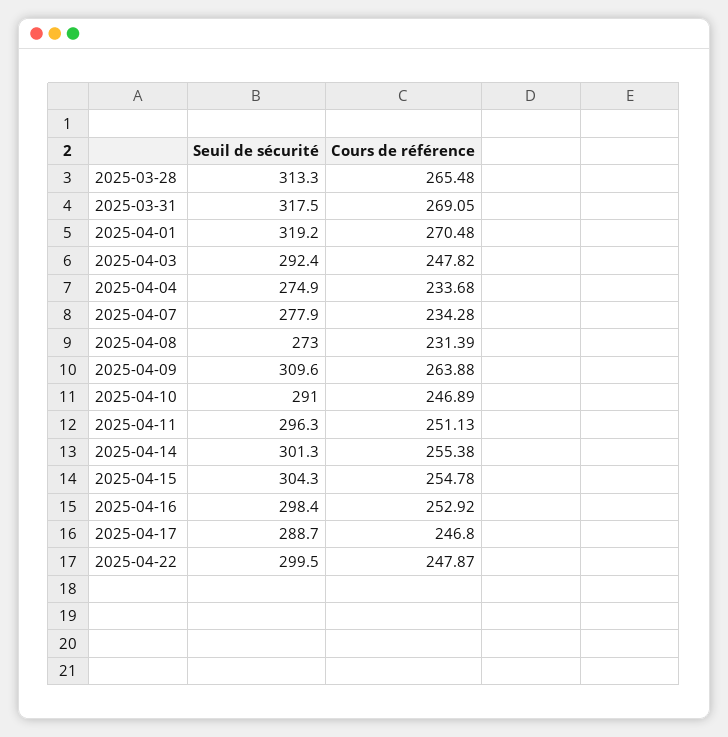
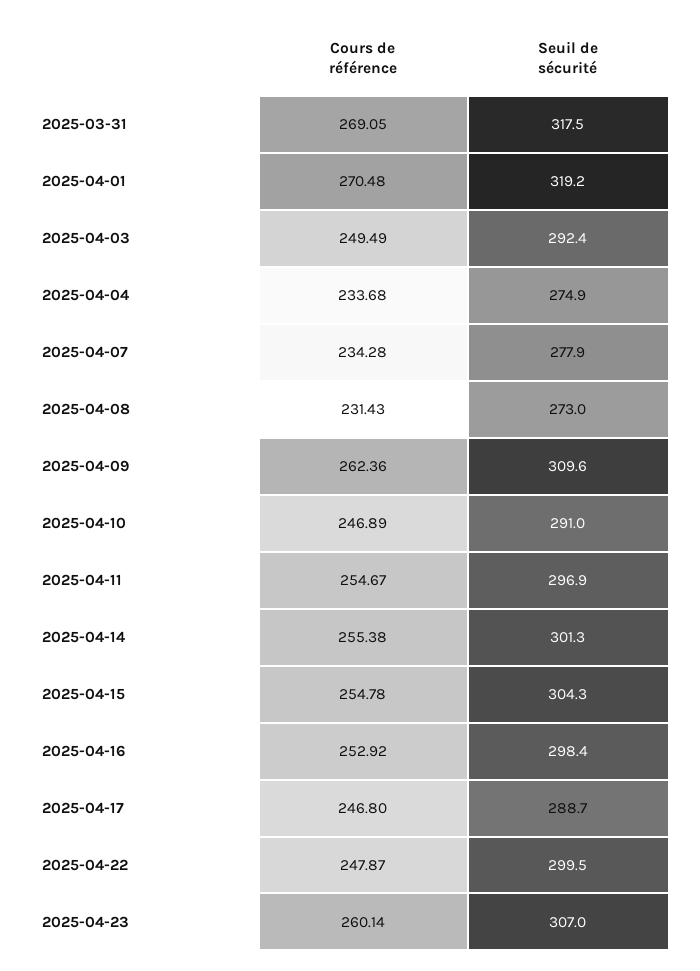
Seuil de sécurité, 2025-03-28: 313.3 -> none
Cours de référence, 2025-03-28: 265.48 -> none
Cours de référence, 2025-04-03: 247.82 -> 249.49
Cours de référence, 2025-04-08: 231.39 -> 231.43
Cours de référence, 2025-04-09: 263.88 -> 262.36
Seuil de sécurité, 2025-04-11: 296.3 -> 296.9
Cours de référence, 2025-04-11: 251.13 -> 254.67
Cours de référence, 2025-04-23: none -> 260.14
Seuil de sécurité, 2025-04-23: none -> 307

